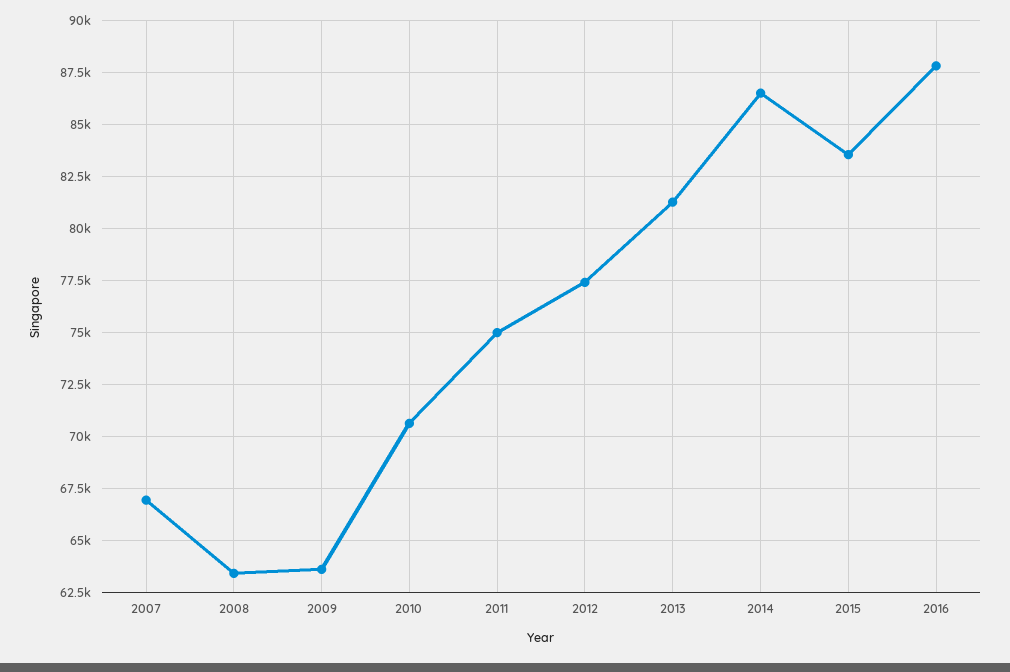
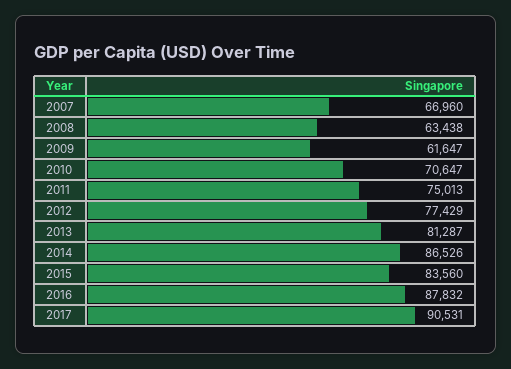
2009: 63500 -> 61647
2017: none -> 90531

